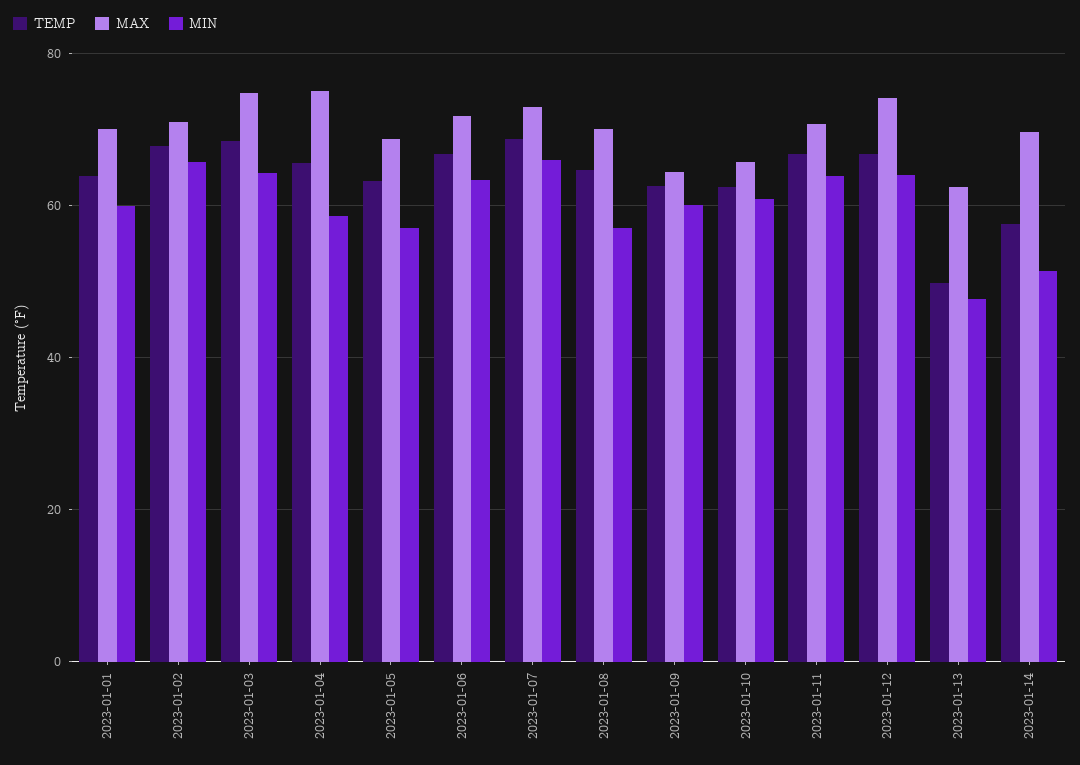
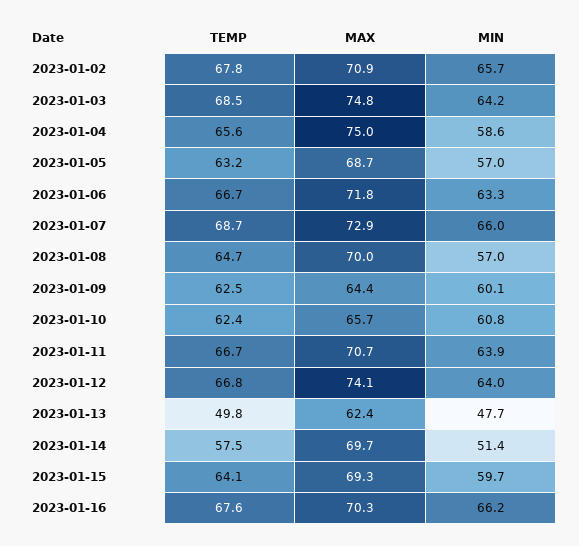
TEMP, 2023-01-01: 64 -> none
MAX, 2023-01-01: 70 -> none
MIN, 2023-01-01: 60 -> none
TEMP, 2023-01-15: none -> 64.1
MAX, 2023-01-15: none -> 69.3
MIN, 2023-01-15: none -> 59.7
TEMP, 2023-01-16: none -> 67.6
MAX, 2023-01-16: none -> 70.3
MIN, 2023-01-16: none -> 66.2

